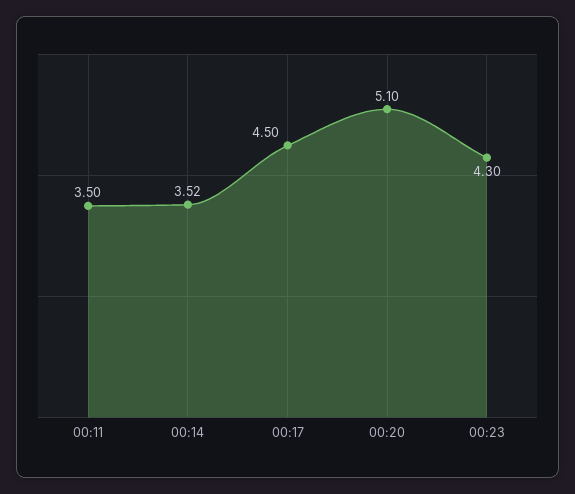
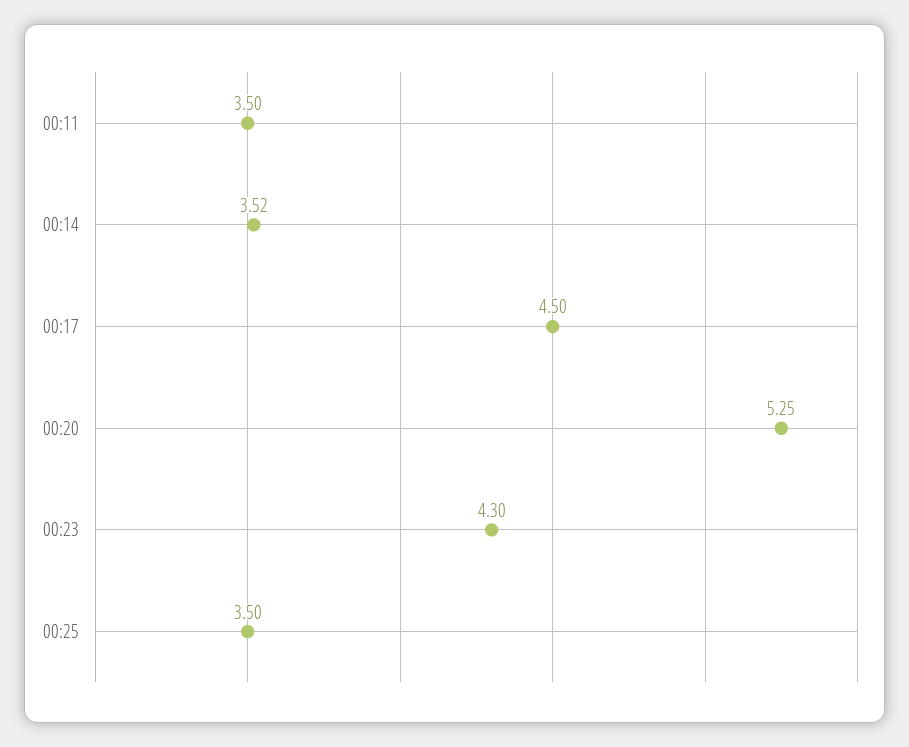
00:20: 5.1 -> 5.25
00:25: none -> 3.5

